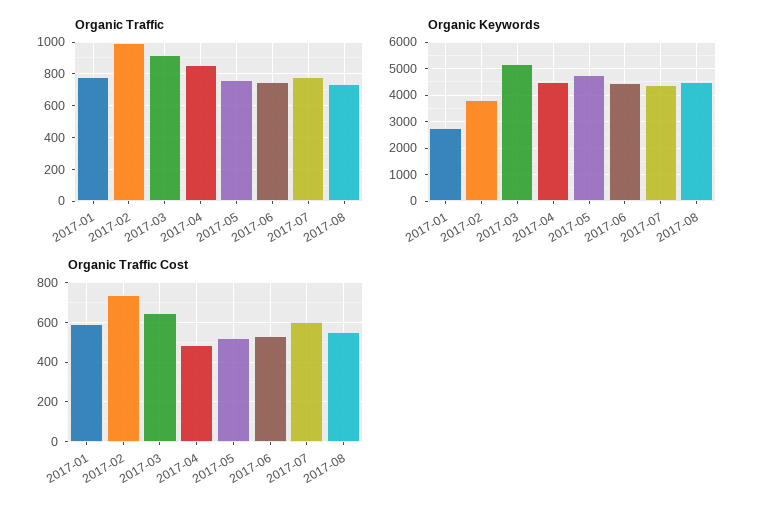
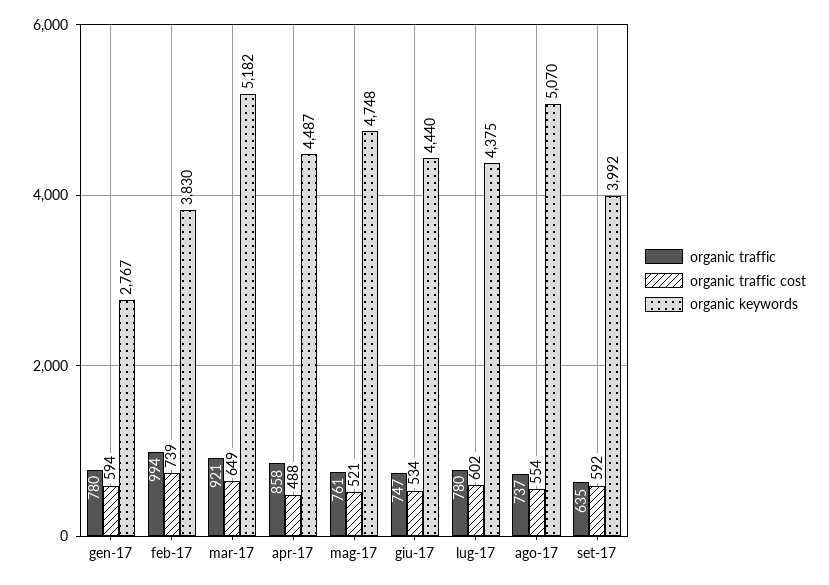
Organic Keywords, 2017-08: 4500 -> 5070
Organic Traffic, set-17: none -> 635
Organic Traffic Cost, set-17: none -> 592
Organic Keywords, set-17: none -> 3992

